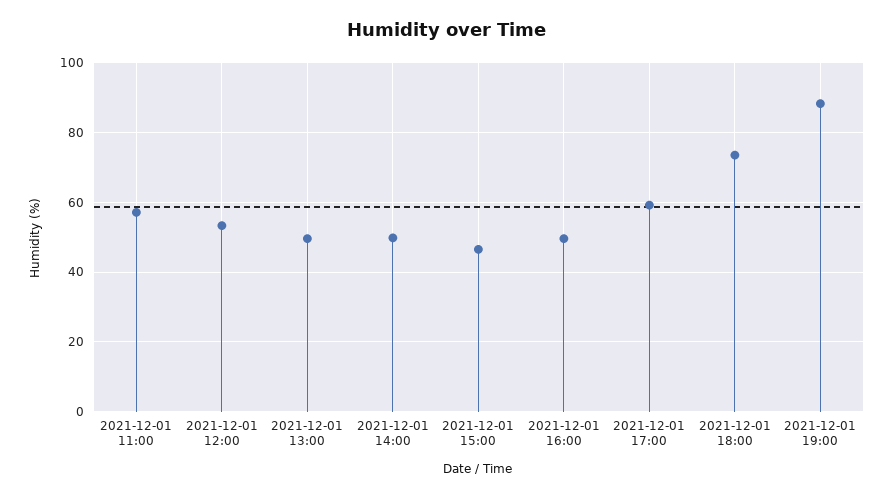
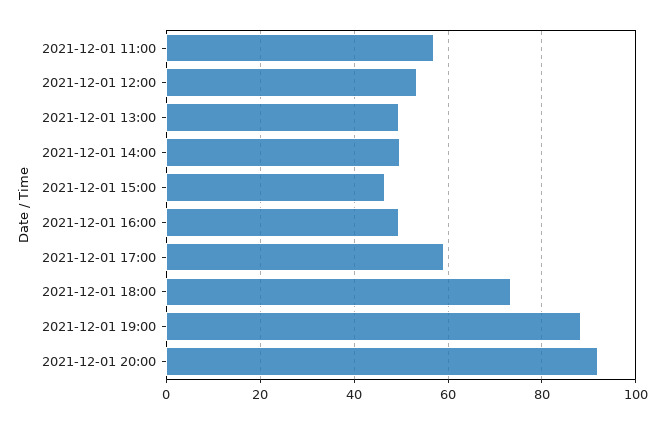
2021-12-01 20:00: none -> 92

